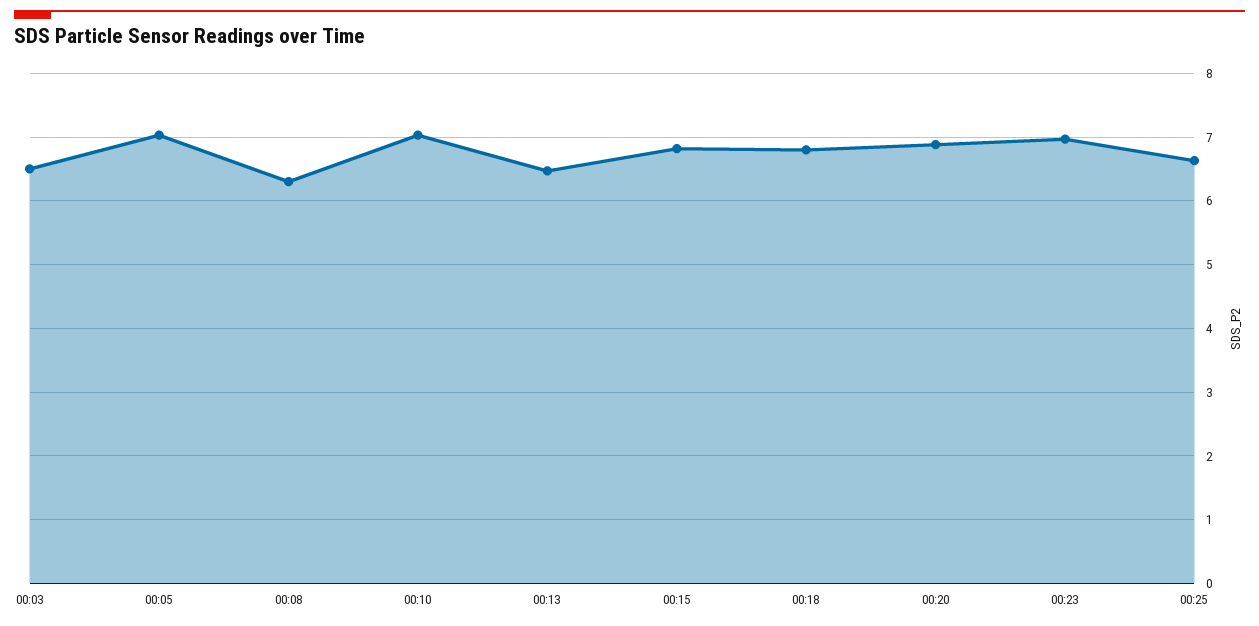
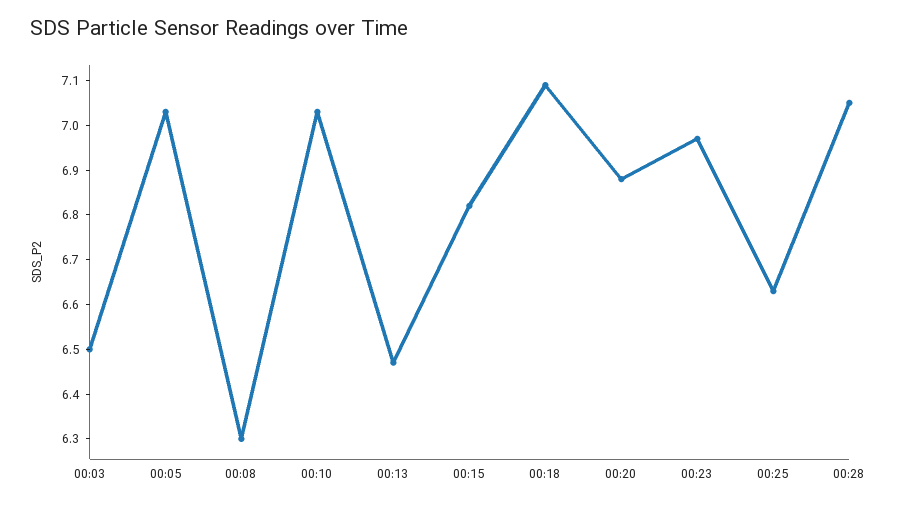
00:18: 6.8 -> 7.1
00:28: none -> 7.05

